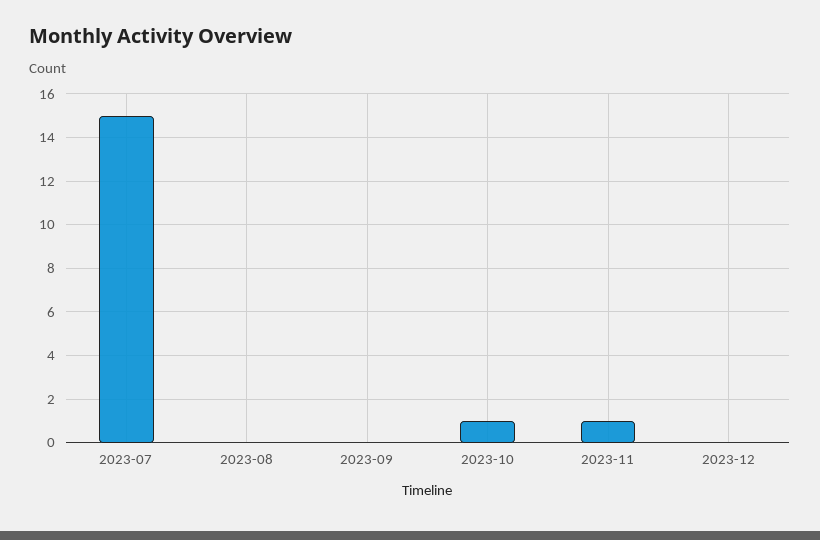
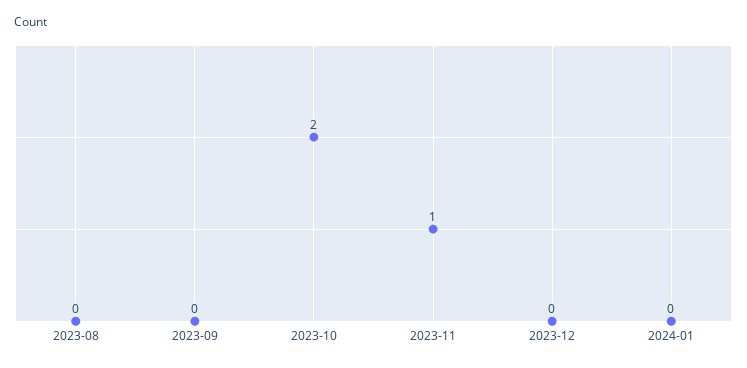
2023-07: 15 -> none
2023-10: 1 -> 2
2024-01: none -> 0

